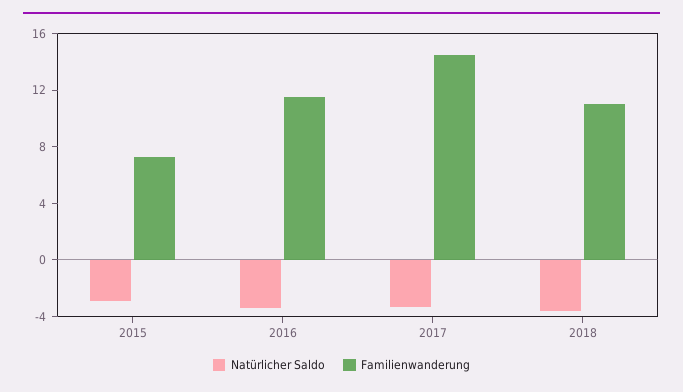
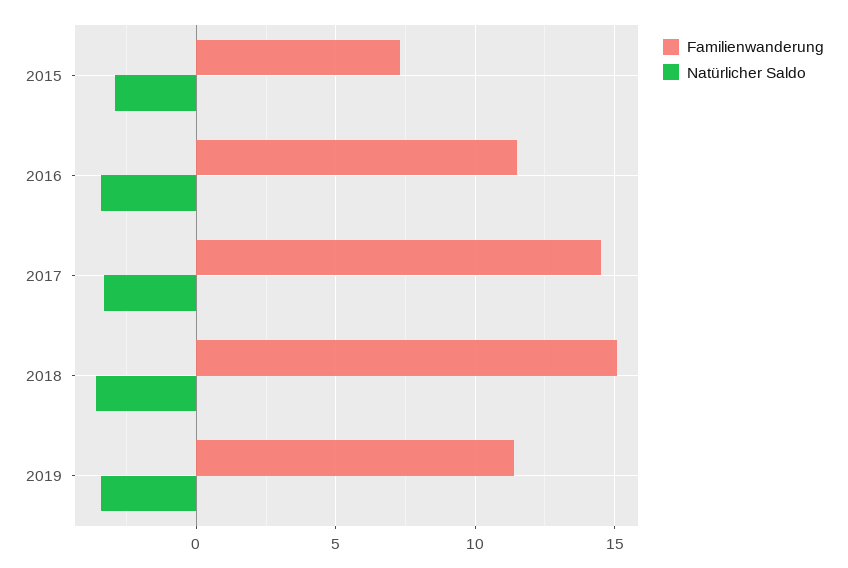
Familienwanderung, 2018: 11 -> 15
Familienwanderung, 2019: none -> 11.5
Natürlicher Saldo, 2019: none -> -3.5

